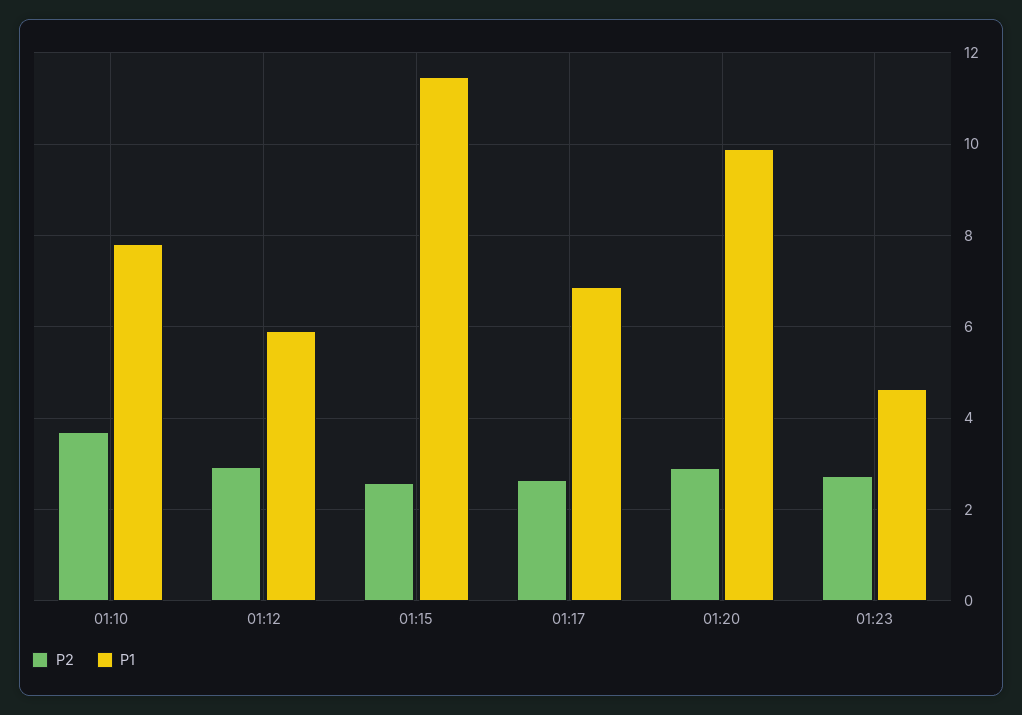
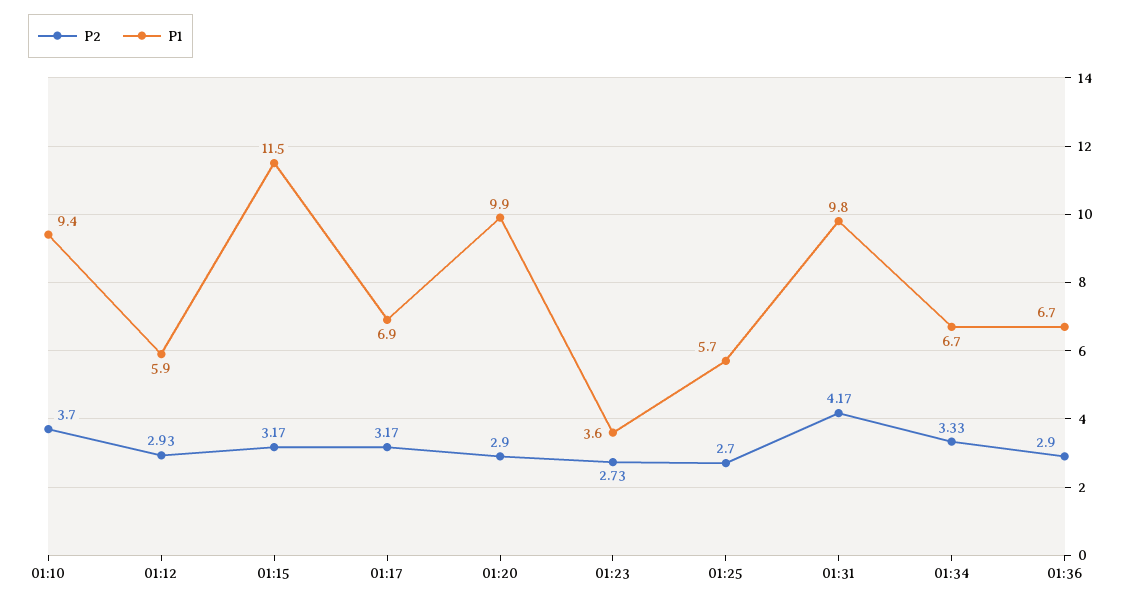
P1, 01:10: 7.8 -> 9.4
P2, 01:15: 2.6 -> 3.17
P2, 01:17: 2.6 -> 3.17
P1, 01:23: 4.6 -> 3.6
P2, 01:25: none -> 2.7
P1, 01:25: none -> 5.7
P2, 01:31: none -> 4.17
P1, 01:31: none -> 9.8
P2, 01:34: none -> 3.33
P1, 01:34: none -> 6.7
P2, 01:36: none -> 2.9
P1, 01:36: none -> 6.7

